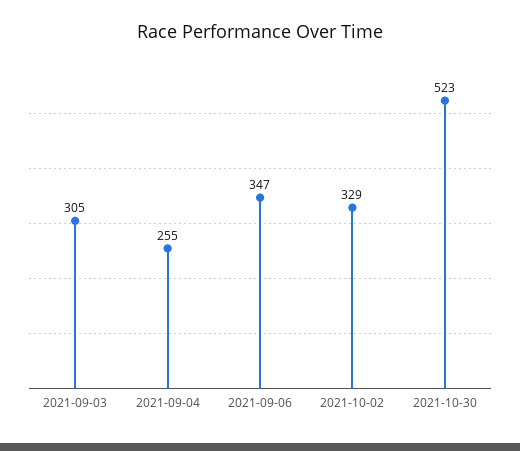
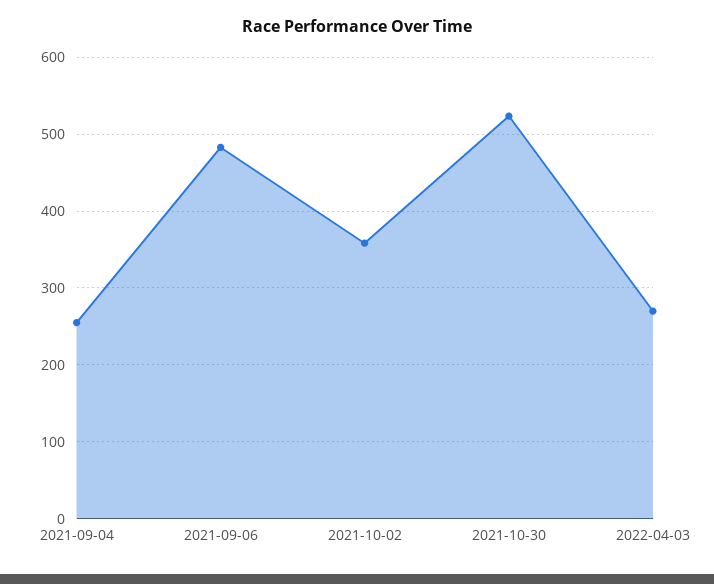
2021-09-03: 305 -> none
2021-09-06: 347 -> 480
2021-10-02: 329 -> 360
2022-04-03: none -> 270

